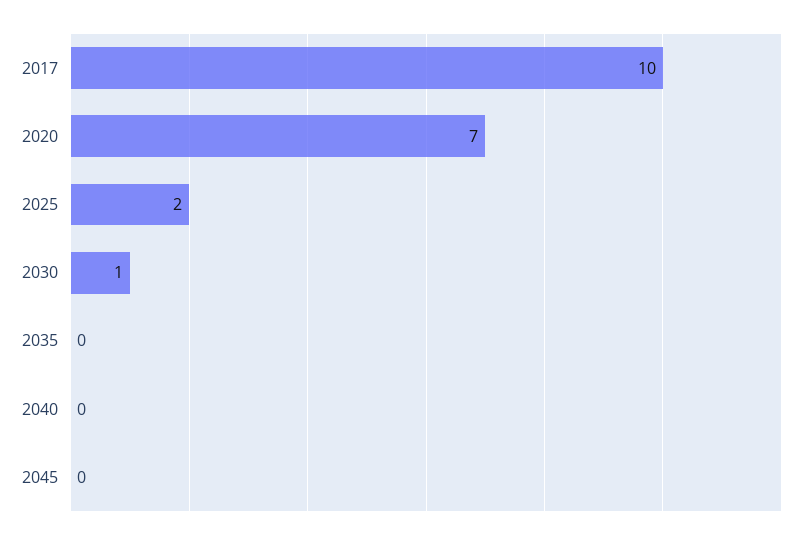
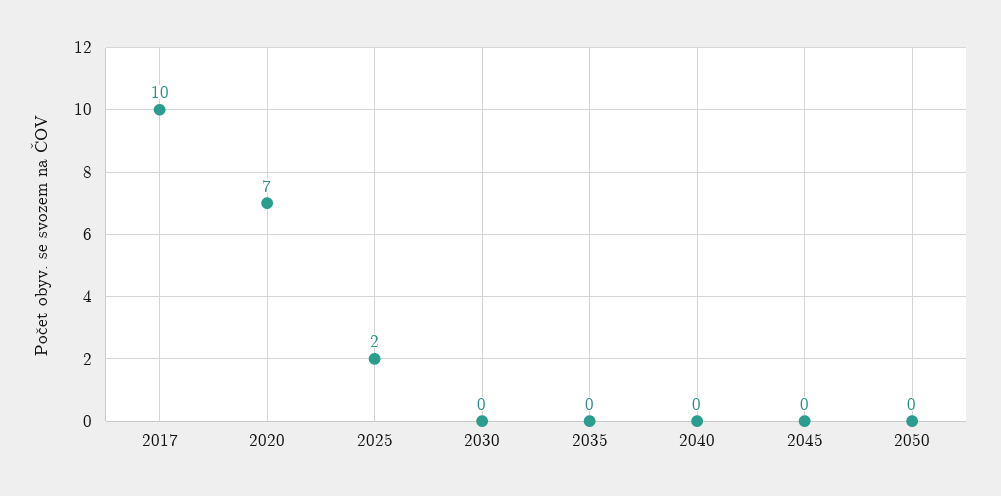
2030: 1 -> 0
2050: none -> 0

